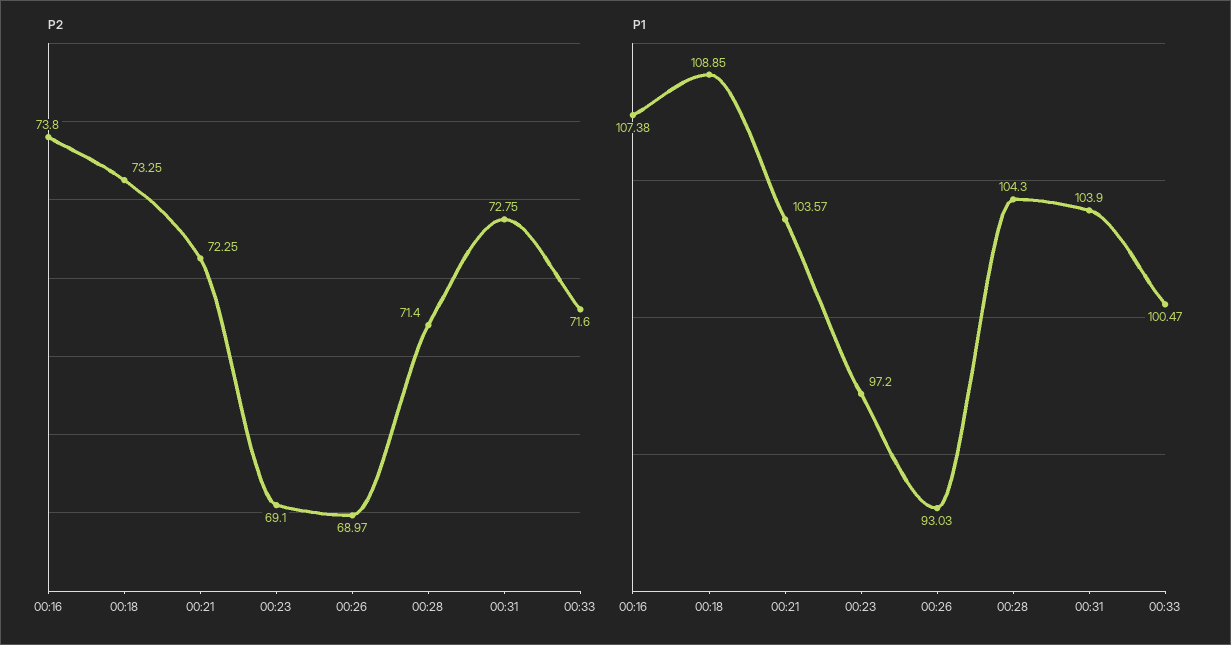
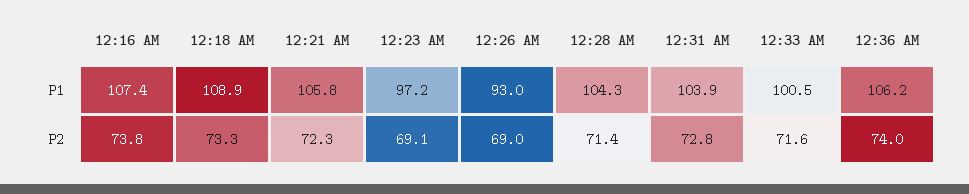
P1, 00:21: 103.57 -> 105.8
P1, 12:36 AM: none -> 106.2
P2, 12:36 AM: none -> 74

